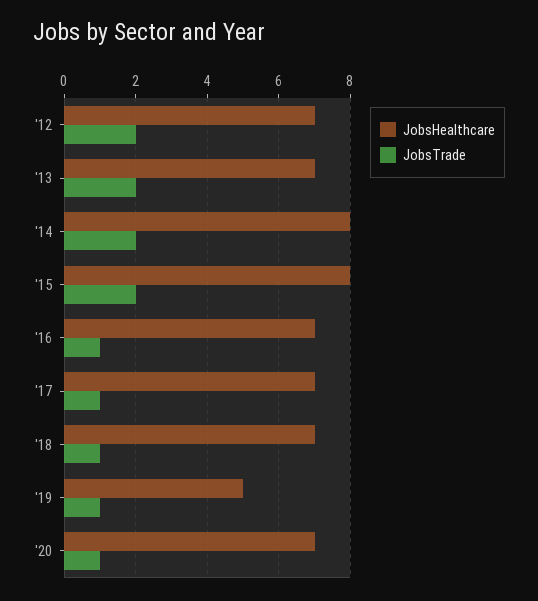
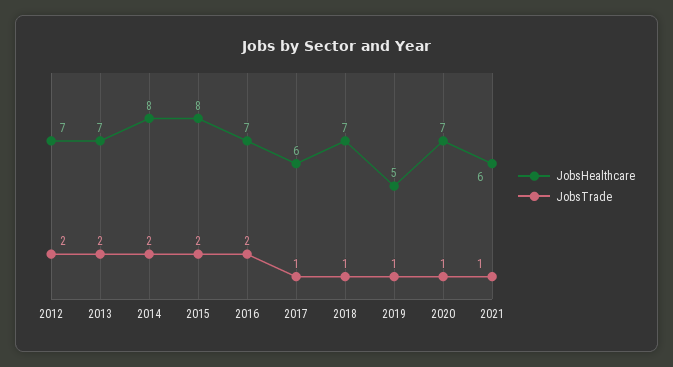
JobsTrade, '16: 1 -> 2
JobsHealthcare, '17: 7 -> 6
JobsHealthcare, 2021: none -> 6
JobsTrade, 2021: none -> 1

